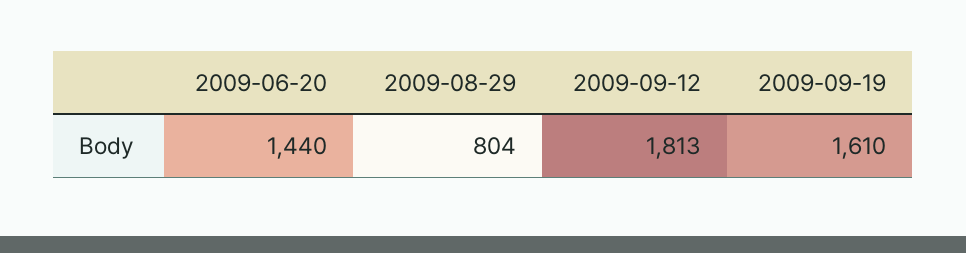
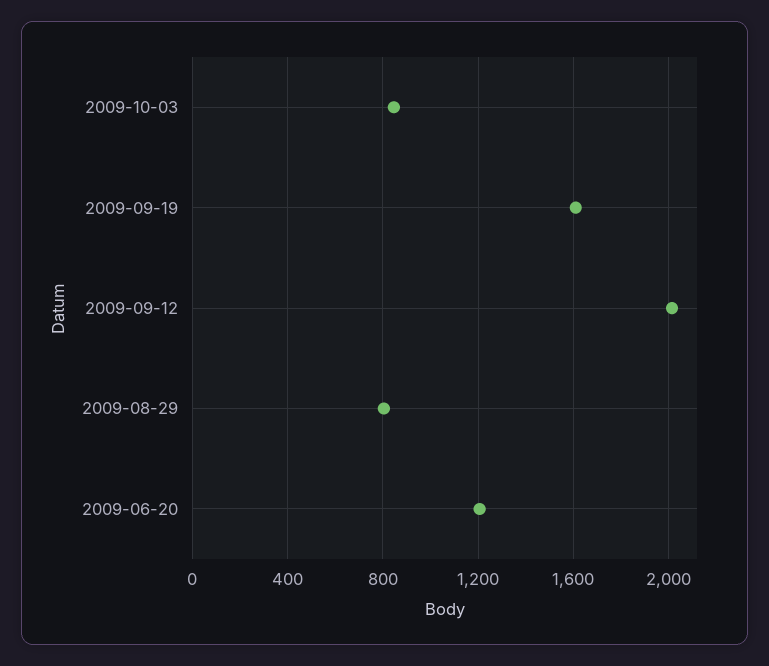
2009-06-20: 1440 -> 1200
2009-09-12: 1813 -> 2000
2009-10-03: none -> 850

